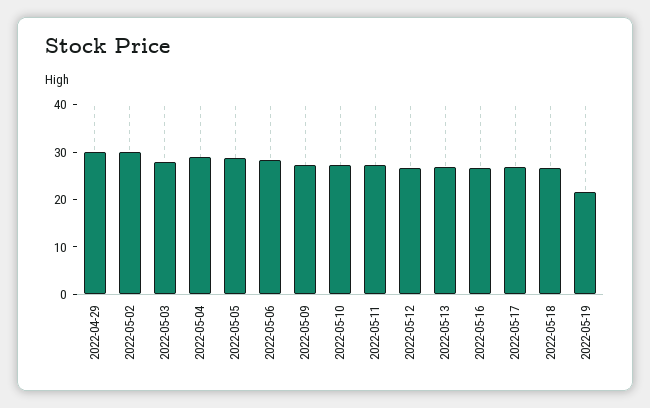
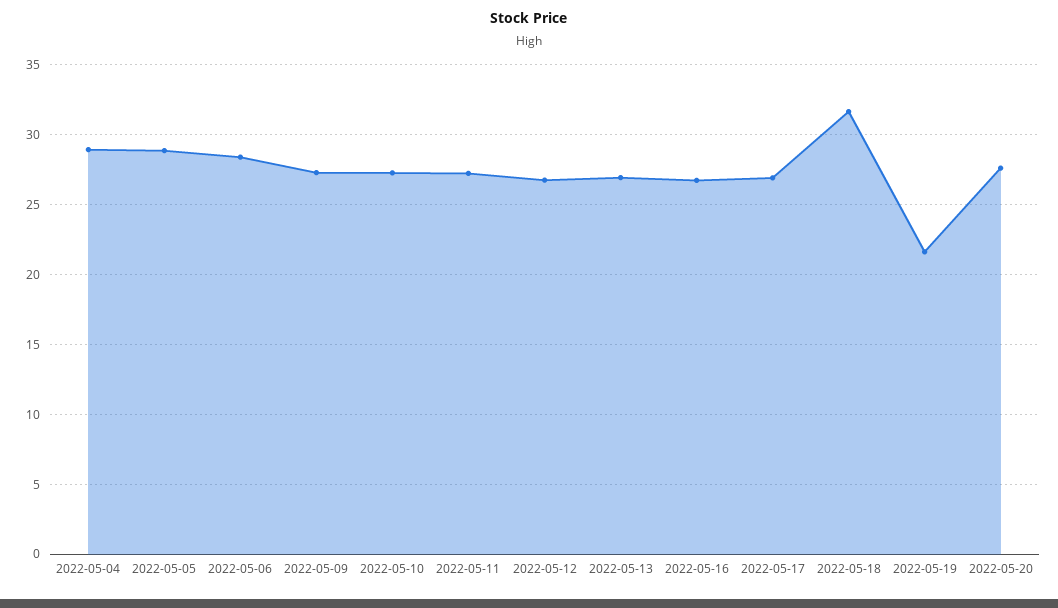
2022-04-29: 30 -> none
2022-05-02: 30 -> none
2022-05-03: 28 -> none
2022-05-18: 26 -> 31.5
2022-05-20: none -> 27.5

